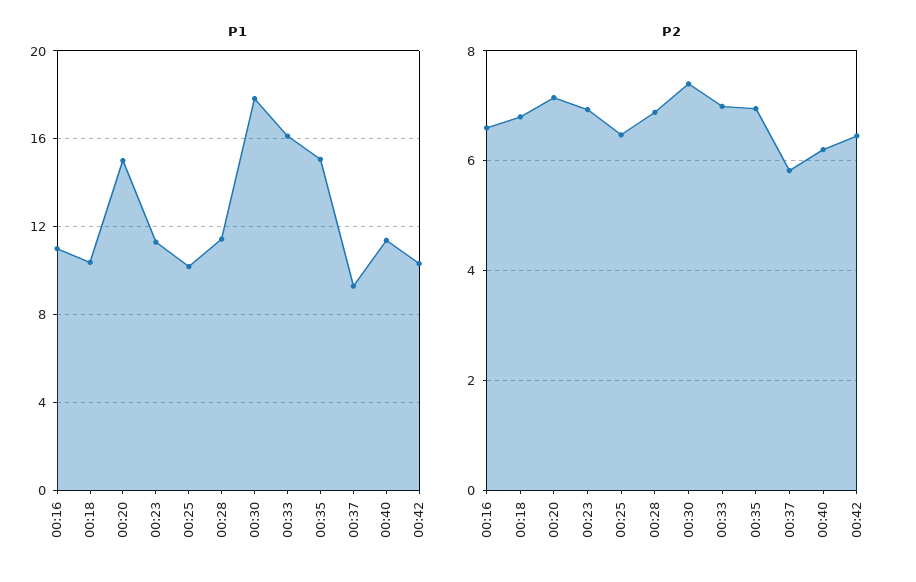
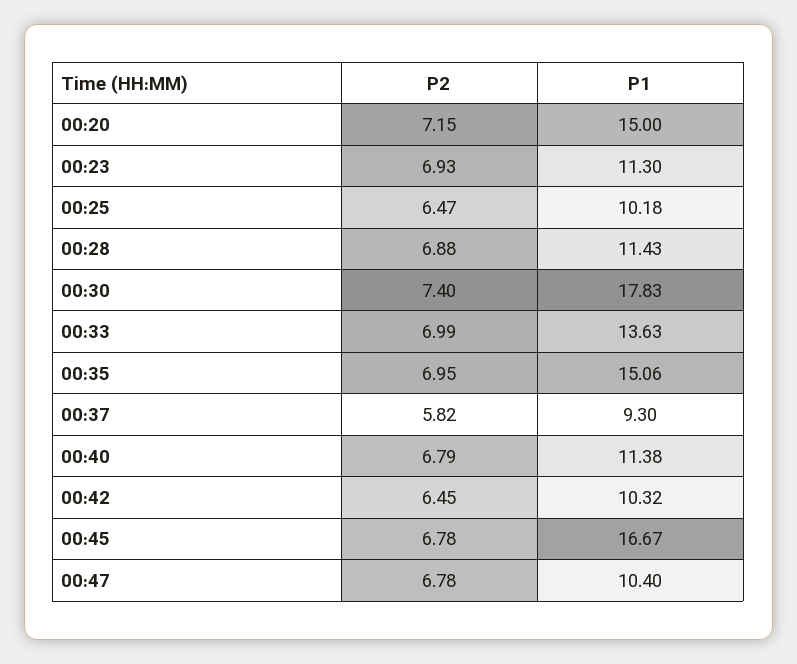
P1, 00:16: 11 -> none
P1, 00:18: 10.5 -> none
P1, 00:33: 16 -> 13.63
P2, 00:16: 6.6 -> none
P2, 00:18: 6.8 -> none
P2, 00:40: 6.2 -> 6.79
P2, 00:45: none -> 6.78
P1, 00:45: none -> 16.67
P2, 00:47: none -> 6.78
P1, 00:47: none -> 10.4

